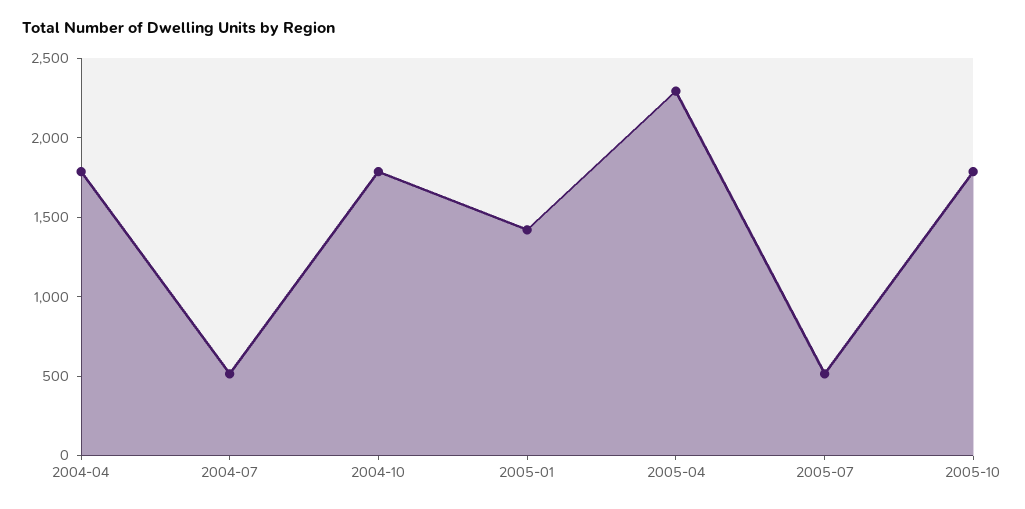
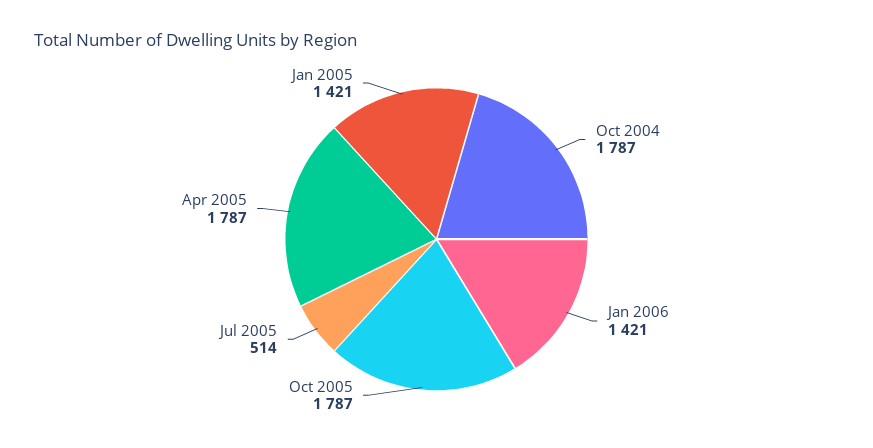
2004-04: 1800 -> none
2004-07: 500 -> none
2005-04: 2300 -> 1787
Jan 2006: none -> 1421

